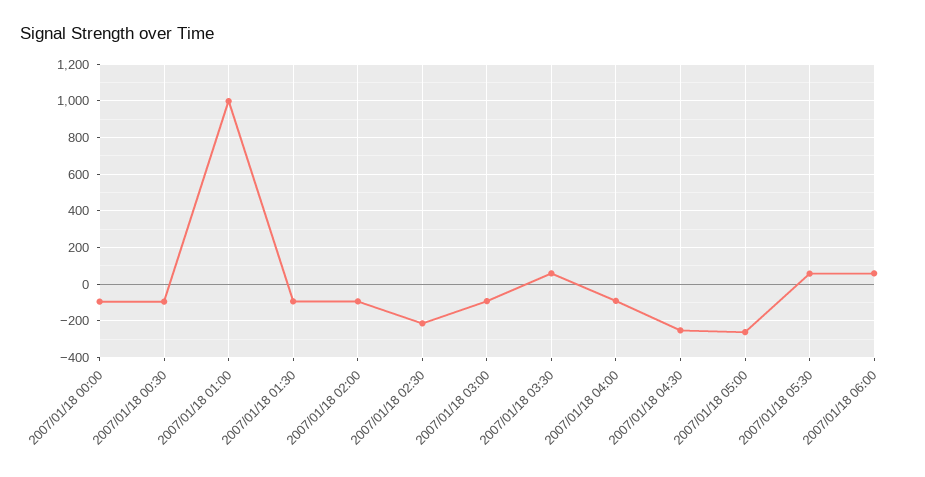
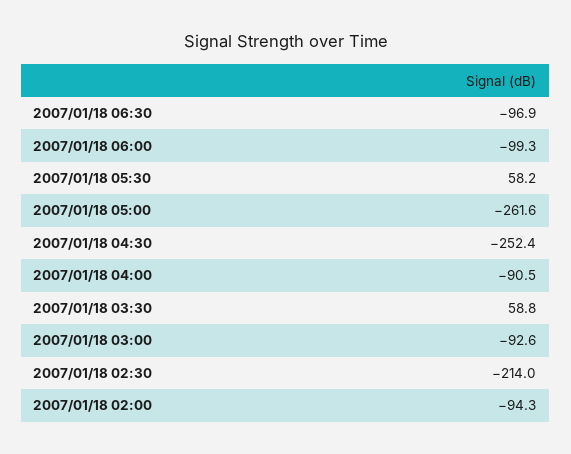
2007/01/18 00:00: -100 -> none
2007/01/18 00:30: -100 -> none
2007/01/18 01:00: 1000 -> none
2007/01/18 01:30: -100 -> none
2007/01/18 06:00: 50 -> -99.3
2007/01/18 06:30: none -> -96.9

